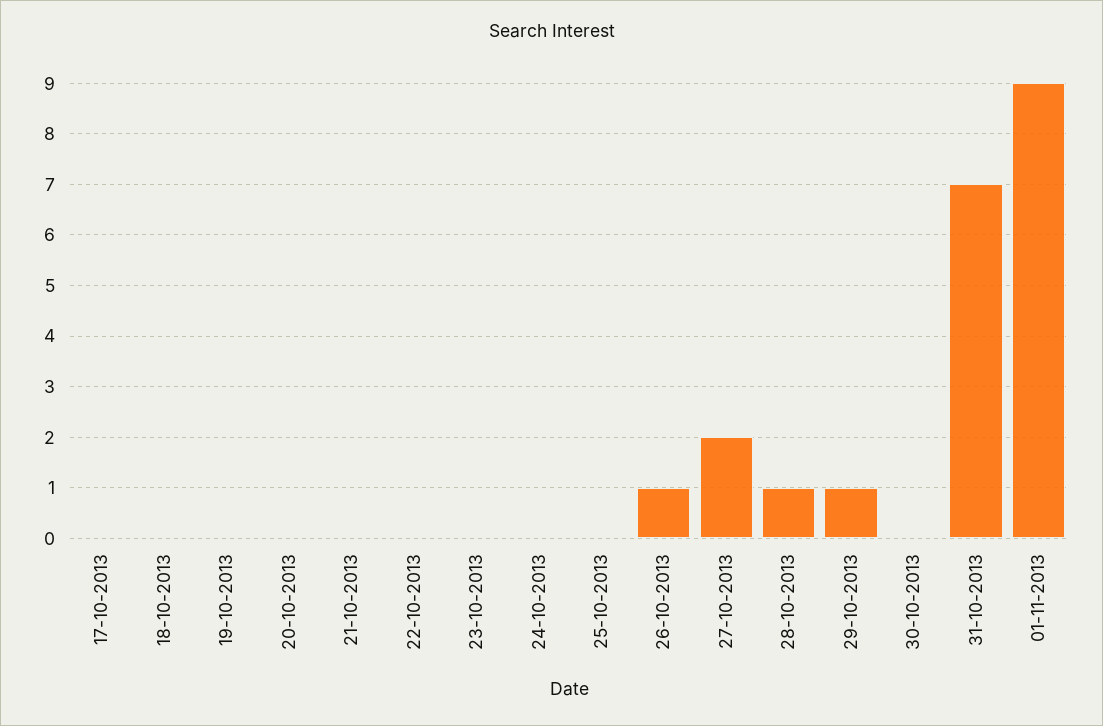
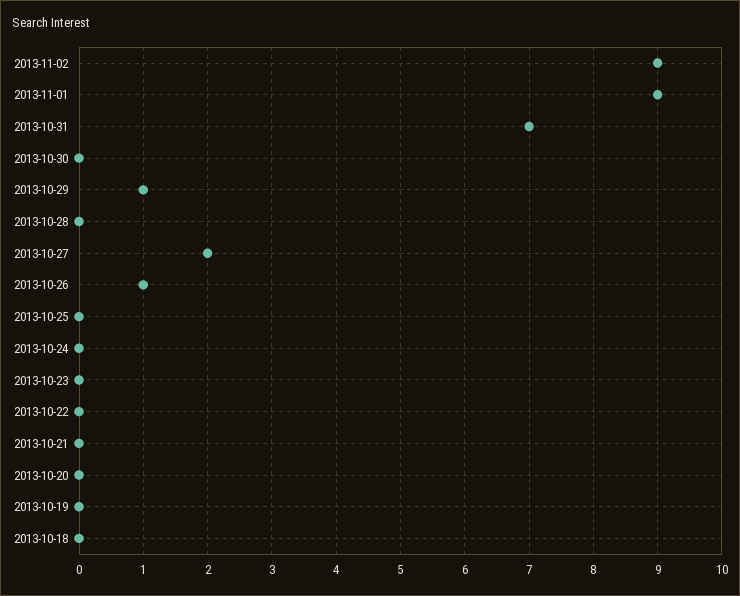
17-10-2013: 0 -> none
28-10-2013: 1 -> 0
2013-11-02: none -> 9

